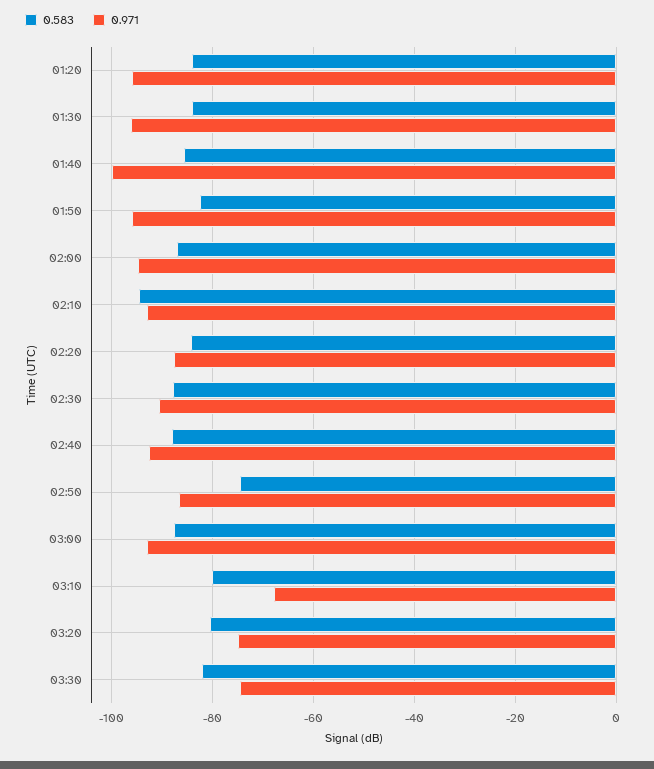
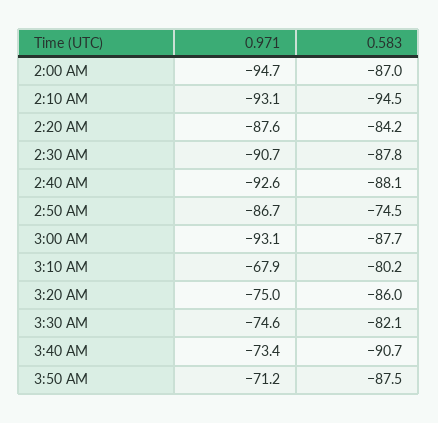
0.583, 01:20: -84 -> none
0.971, 01:20: -96 -> none
0.583, 01:30: -84 -> none
0.971, 01:30: -96 -> none
0.583, 01:40: -86 -> none
0.971, 01:40: -100 -> none
0.583, 01:50: -82 -> none
0.971, 01:50: -96 -> none
0.583, 03:20: -80 -> -86
0.971, 3:40 AM: none -> -73.4
0.583, 3:40 AM: none -> -90.7
0.971, 3:50 AM: none -> -71.2
0.583, 3:50 AM: none -> -87.5

